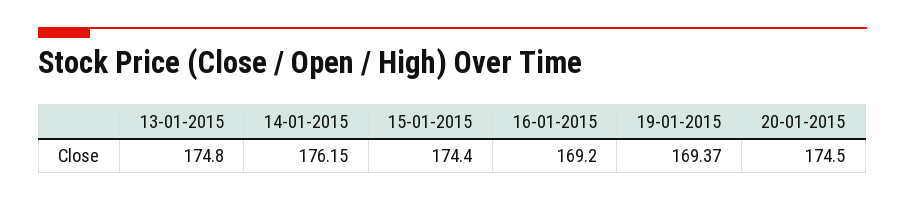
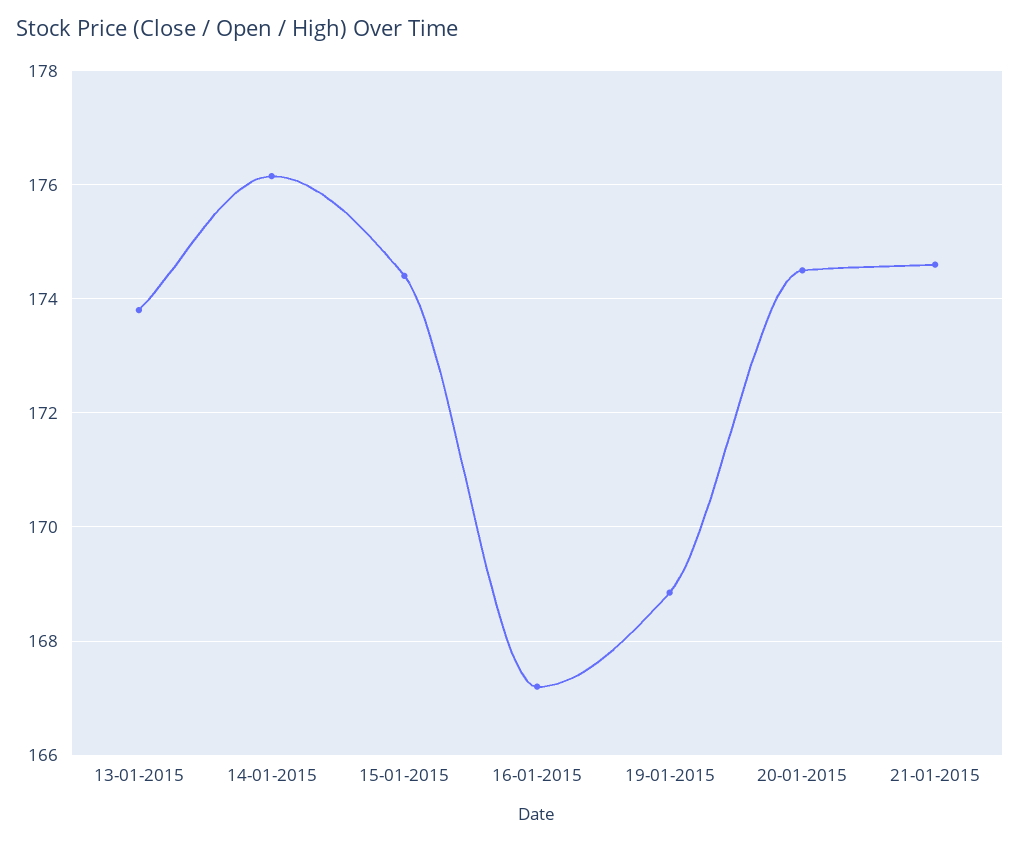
13-01-2015: 174.8 -> 173.8
16-01-2015: 169.2 -> 167.2
19-01-2015: 169.37 -> 168.8
21-01-2015: none -> 174.6

